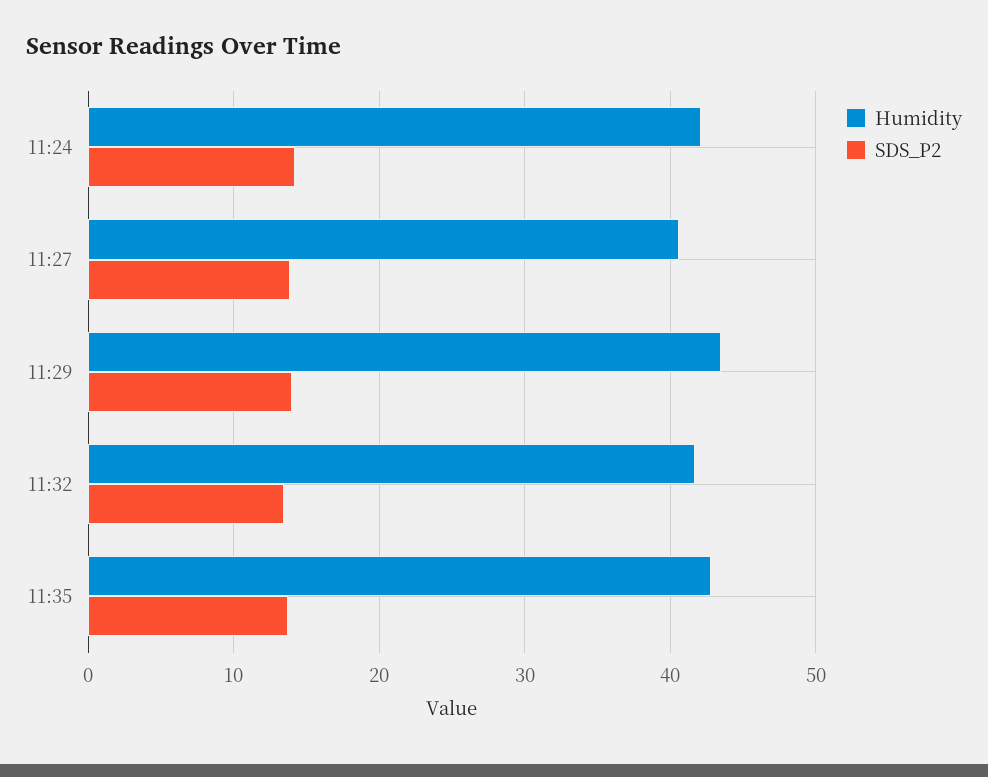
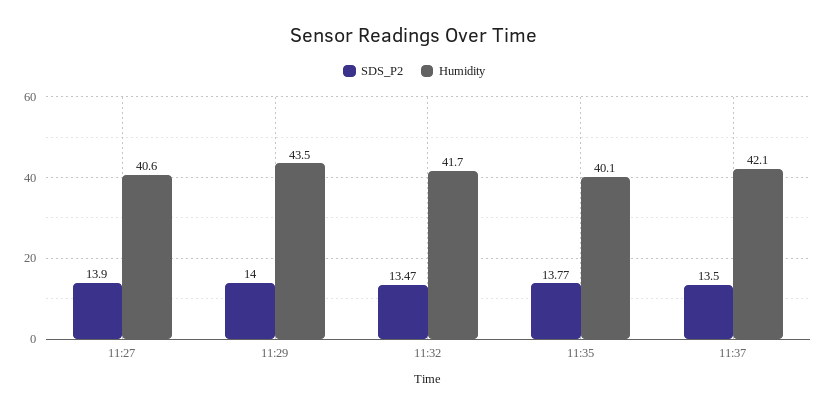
Humidity, 11:24: 42 -> none
SDS_P2, 11:24: 14 -> none
Humidity, 11:35: 43 -> 40.1
SDS_P2, 11:37: none -> 13.5
Humidity, 11:37: none -> 42.1

